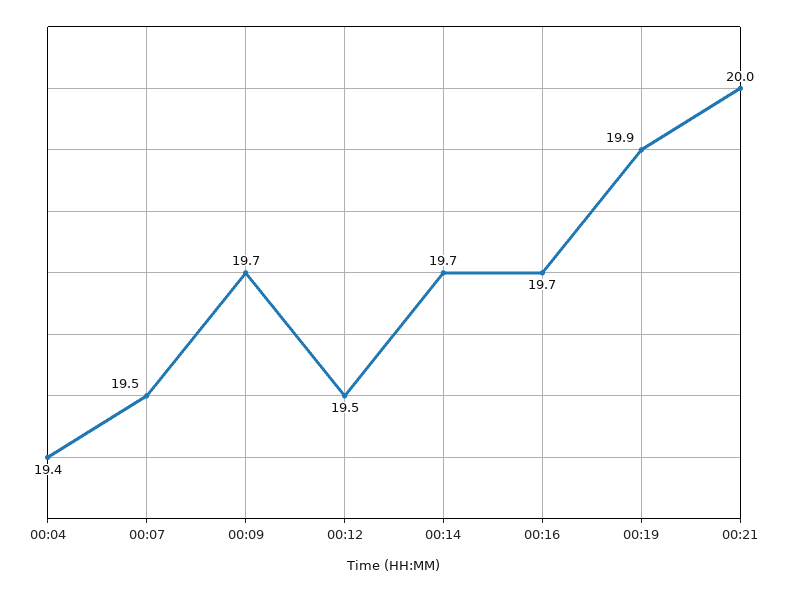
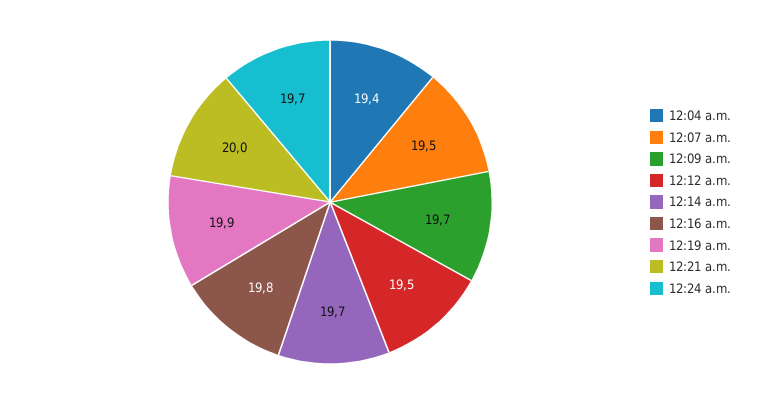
00:16: 19.7 -> 19.8
12:24 a.m.: none -> 19.7

